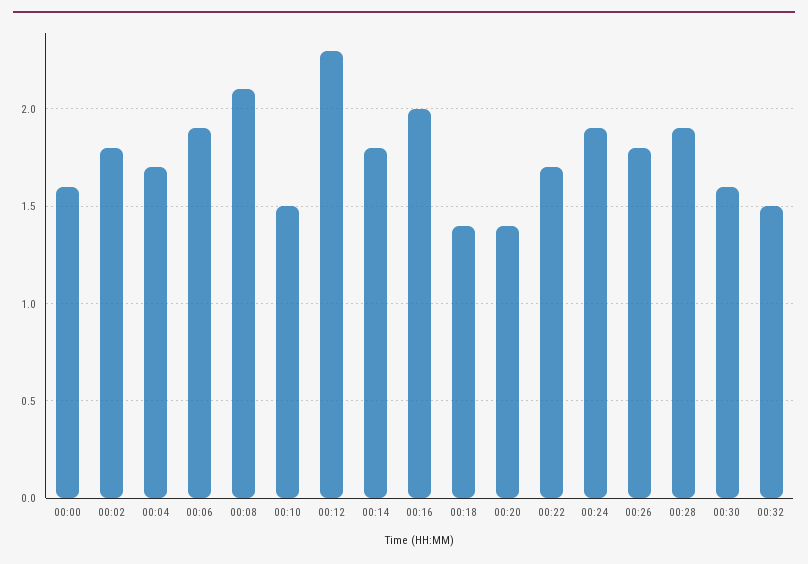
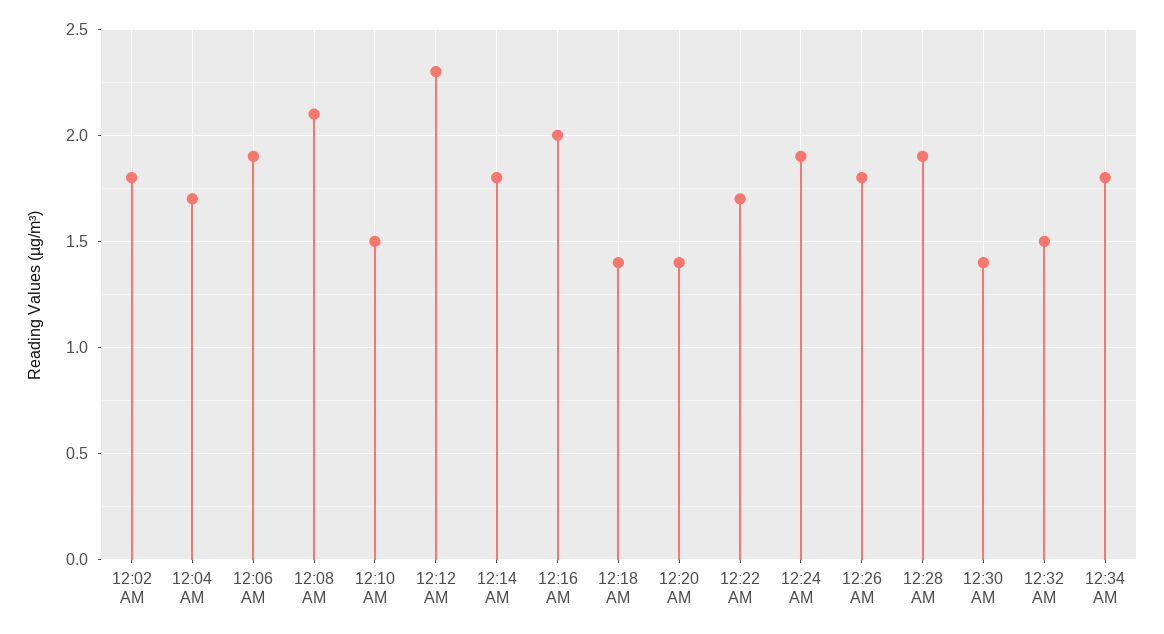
00:00: 1.6 -> none
00:30: 1.6 -> 1.4
12:34 AM: none -> 1.8

